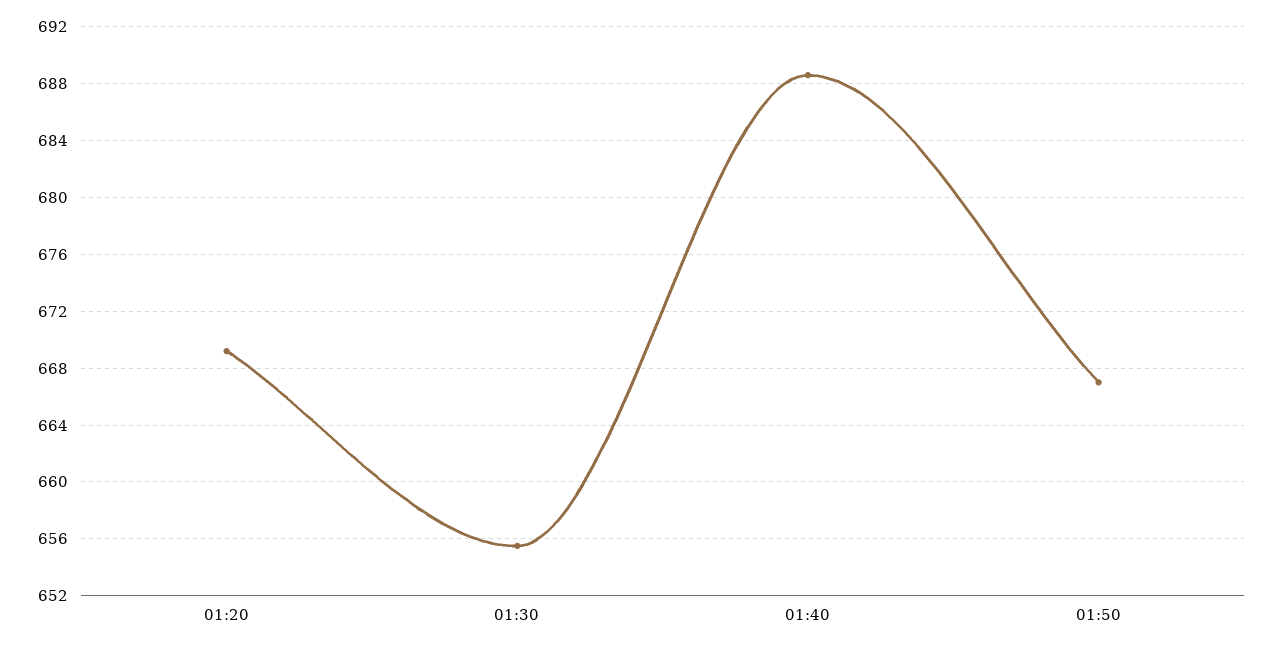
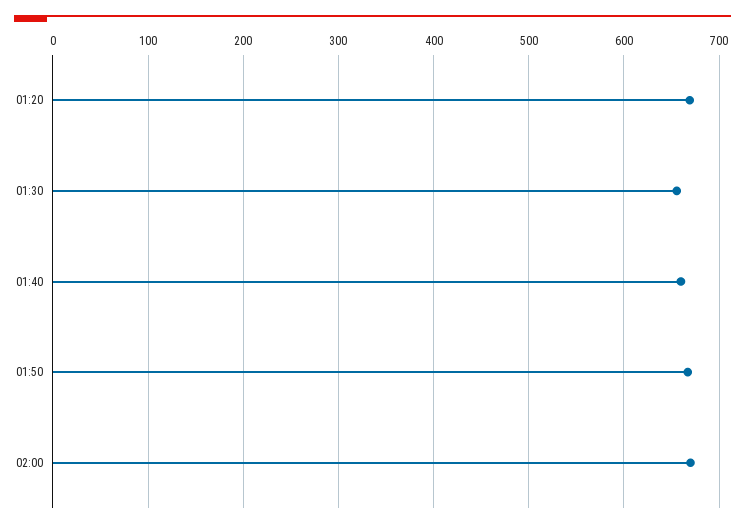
01:40: 688.5 -> 660
02:00: none -> 670

